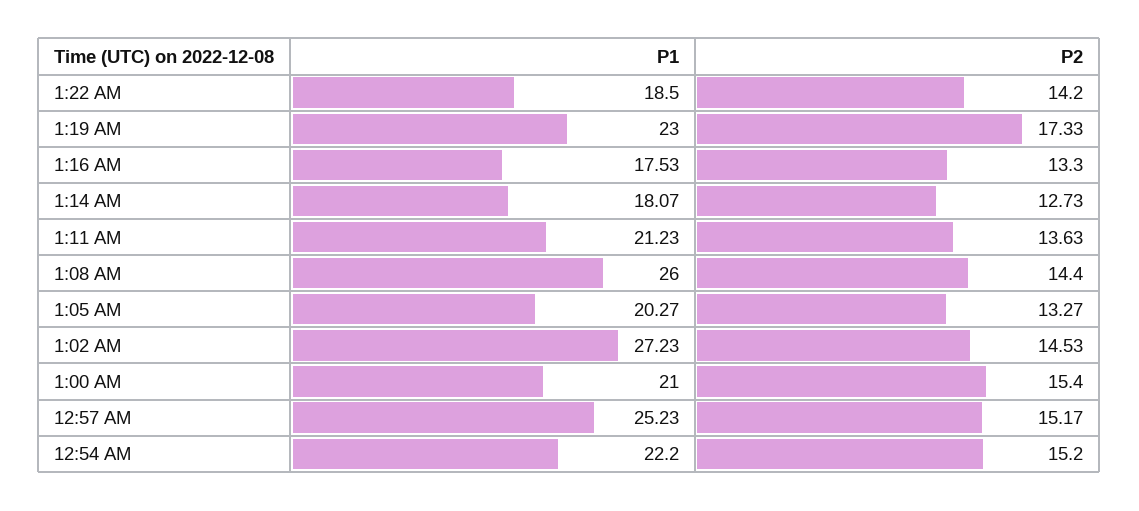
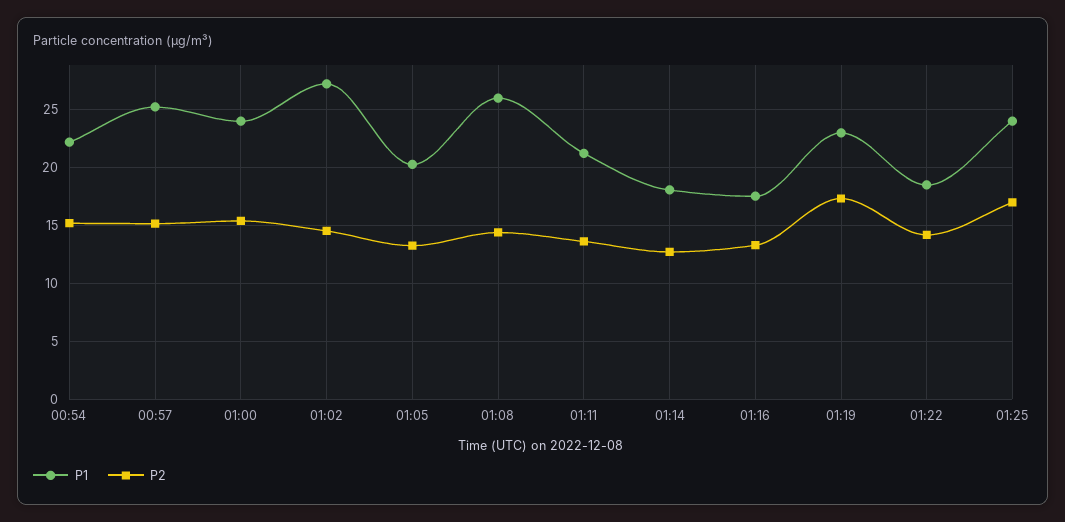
P1, 1:00 AM: 21 -> 24
P1, 01:25: none -> 24
P2, 01:25: none -> 17

